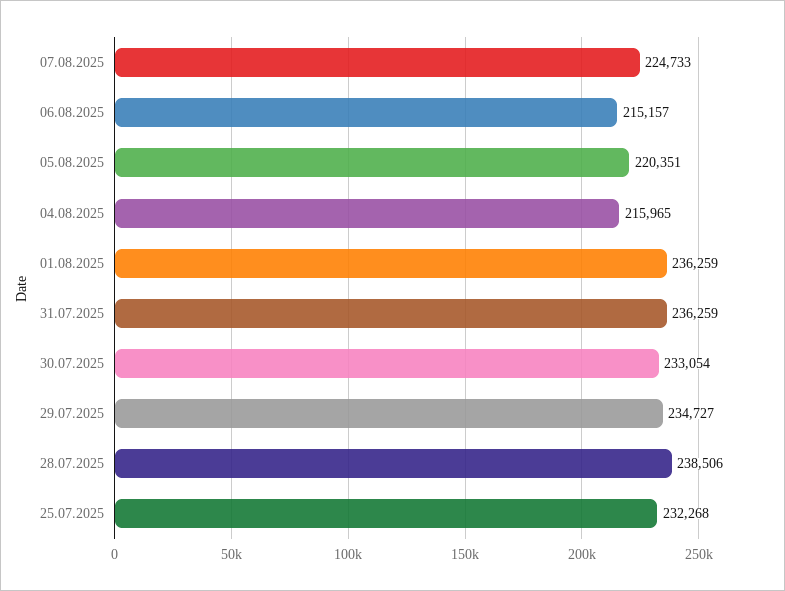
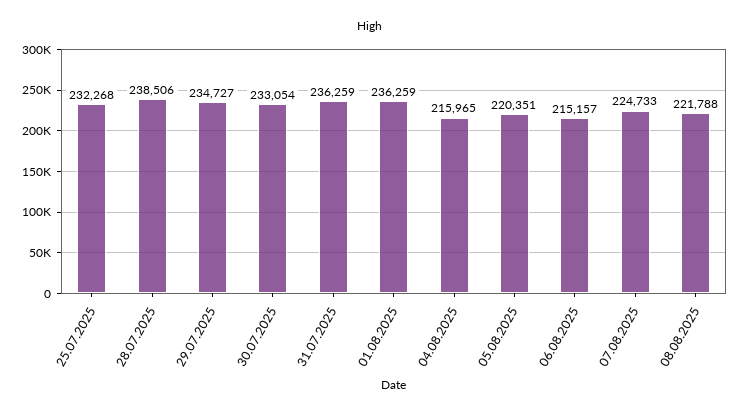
08.08.2025: none -> 221788

